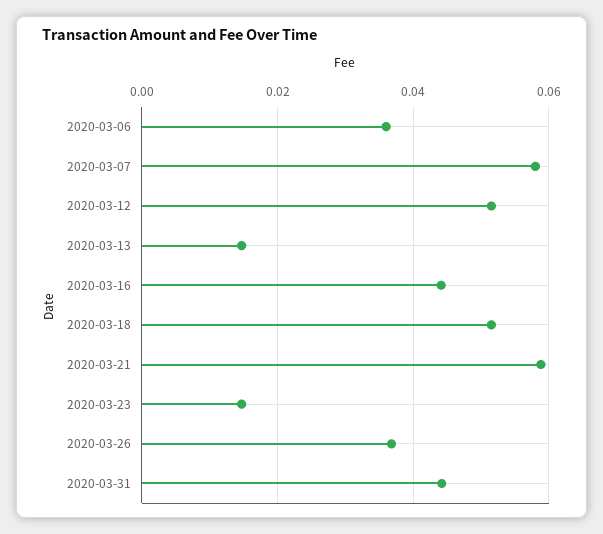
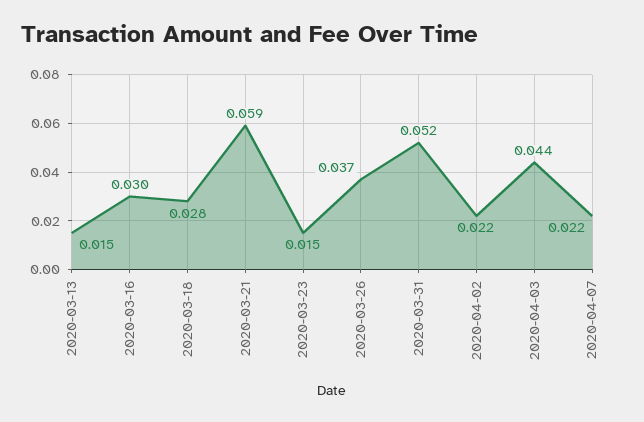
2020-03-06: 0.036 -> none
2020-03-07: 0.058 -> none
2020-03-12: 0.052 -> none
2020-03-16: 0.044 -> 0.03
2020-03-18: 0.052 -> 0.028
2020-03-31: 0.044 -> 0.052
2020-04-02: none -> 0.022
2020-04-03: none -> 0.044
2020-04-07: none -> 0.022

